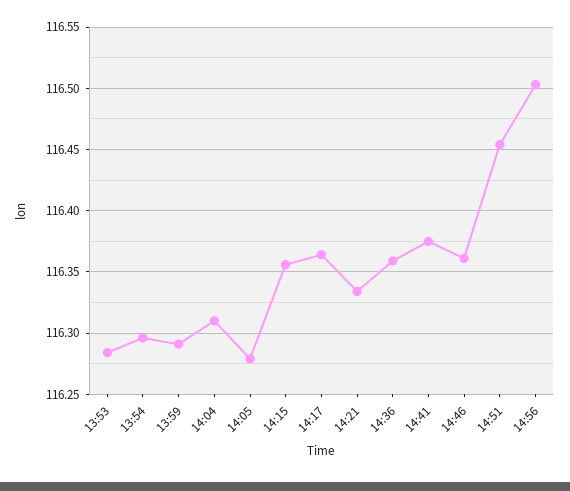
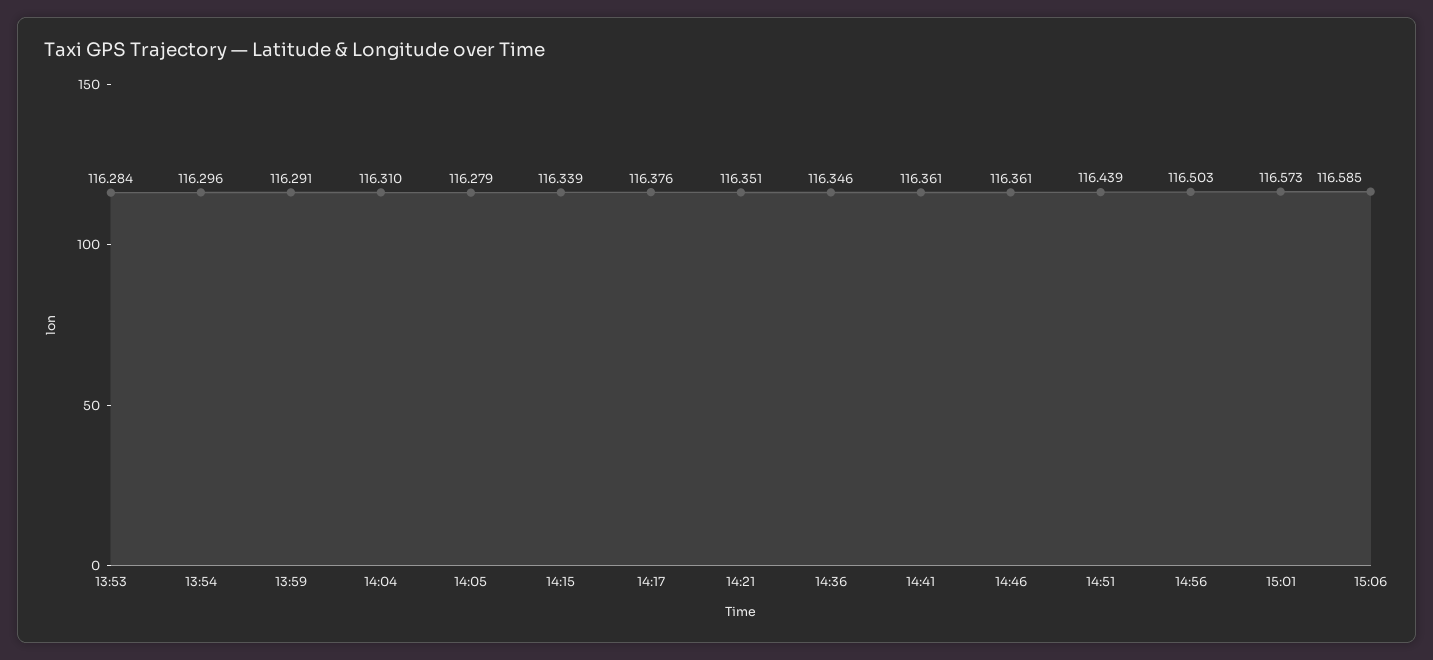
14:15: 116.355 -> 116.339
14:17: 116.365 -> 116.376
14:21: 116.335 -> 116.351
14:36: 116.36 -> 116.346
14:41: 116.375 -> 116.361
14:51: 116.455 -> 116.439
15:01: none -> 116.573
15:06: none -> 116.585

